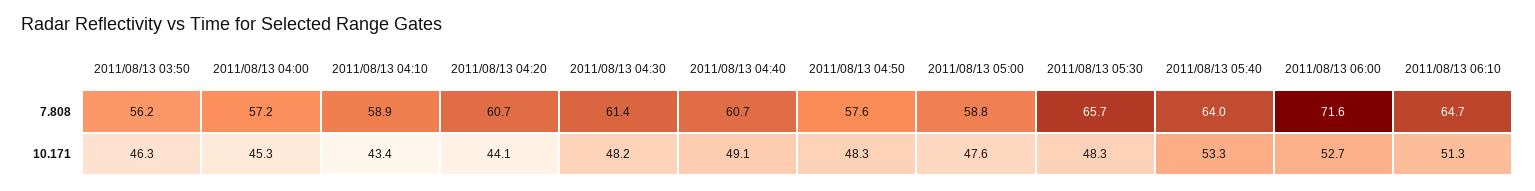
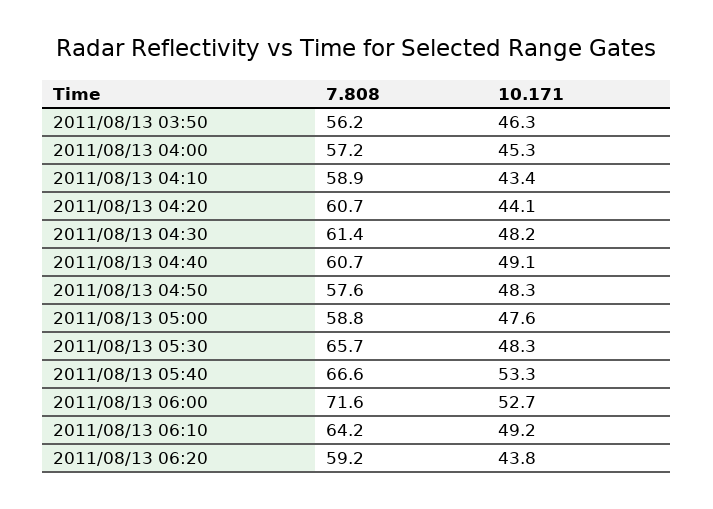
2011/08/13 05:40, 7.808: 64 -> 66.6
2011/08/13 06:10, 7.808: 64.7 -> 64.2
2011/08/13 06:10, 10.171: 51.3 -> 49.2
2011/08/13 06:20, 7.808: none -> 59.2
2011/08/13 06:20, 10.171: none -> 43.8

